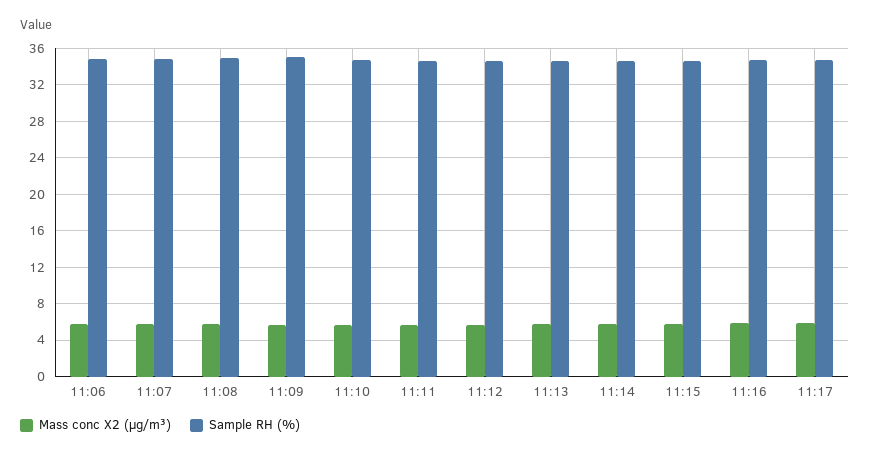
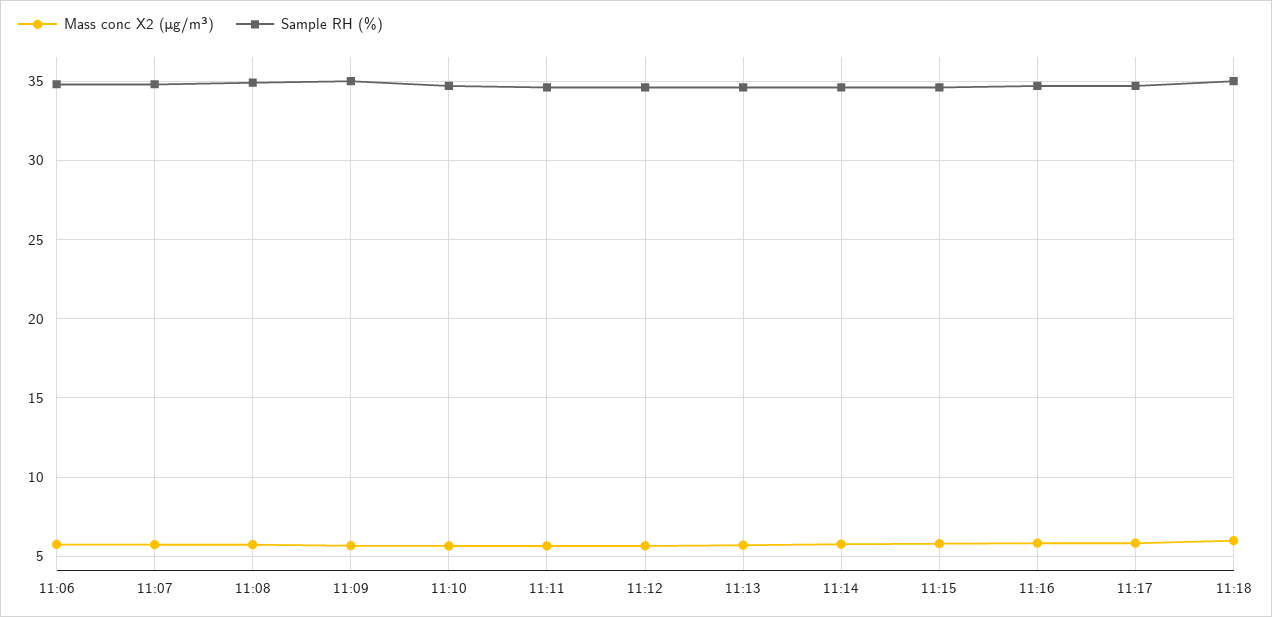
Mass conc X2 (μg/m³), 11:18: none -> 6
Sample RH (%), 11:18: none -> 35

